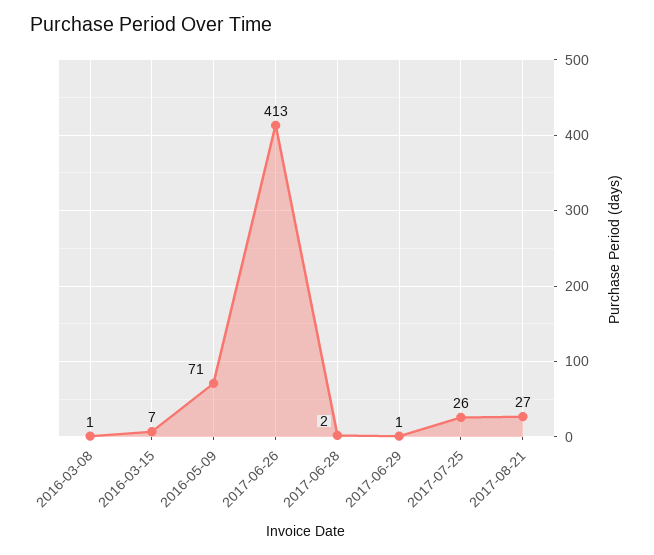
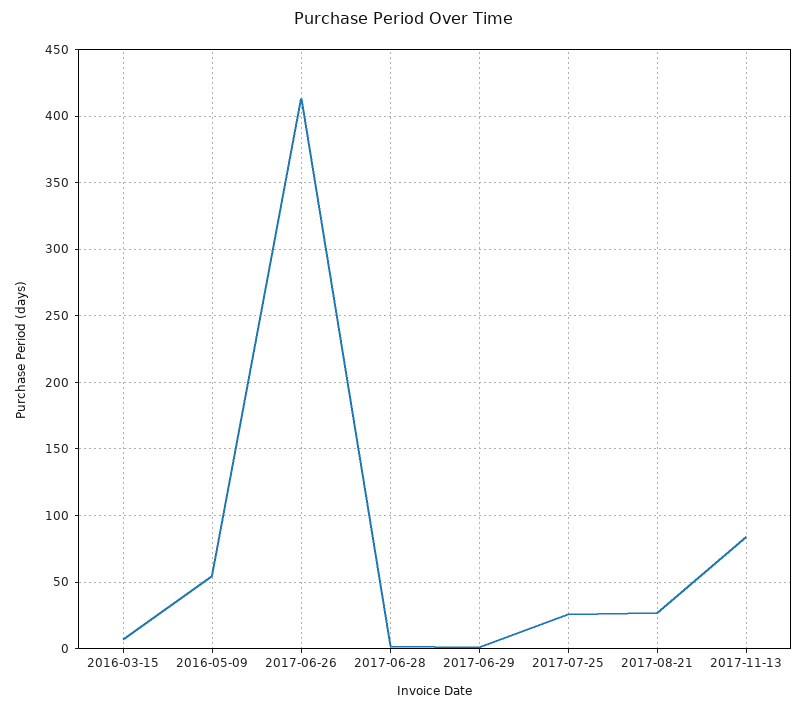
2016-03-08: 1 -> none
2016-05-09: 71 -> 55
2017-11-13: none -> 85

